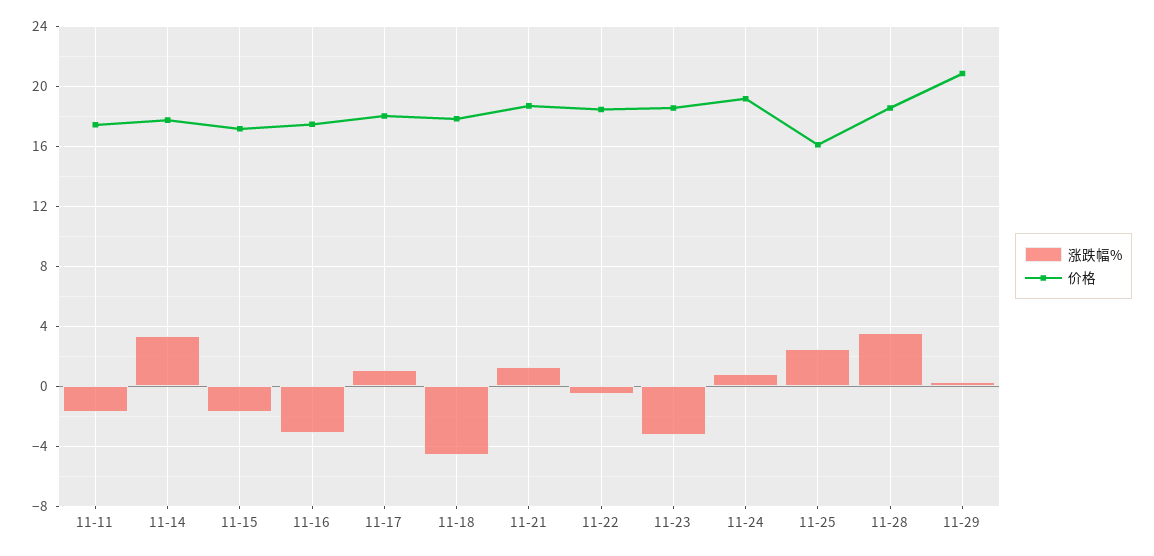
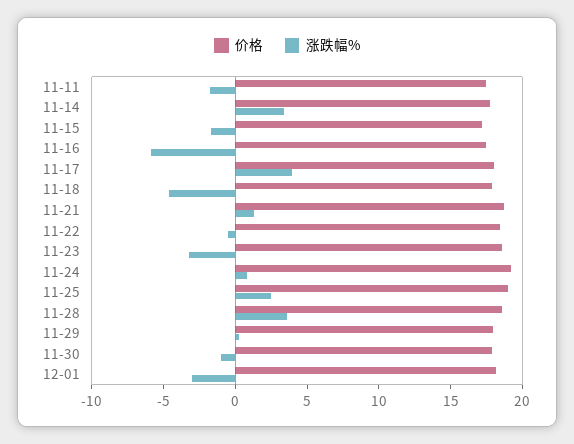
涨跌幅%, 11-16: -3 -> -6
涨跌幅%, 11-17: 1 -> 4
价格, 11-25: 16 -> 19
价格, 11-29: 21 -> 18
价格, 11-30: none -> 18
涨跌幅%, 11-30: none -> -1
价格, 12-01: none -> 18
涨跌幅%, 12-01: none -> -3

